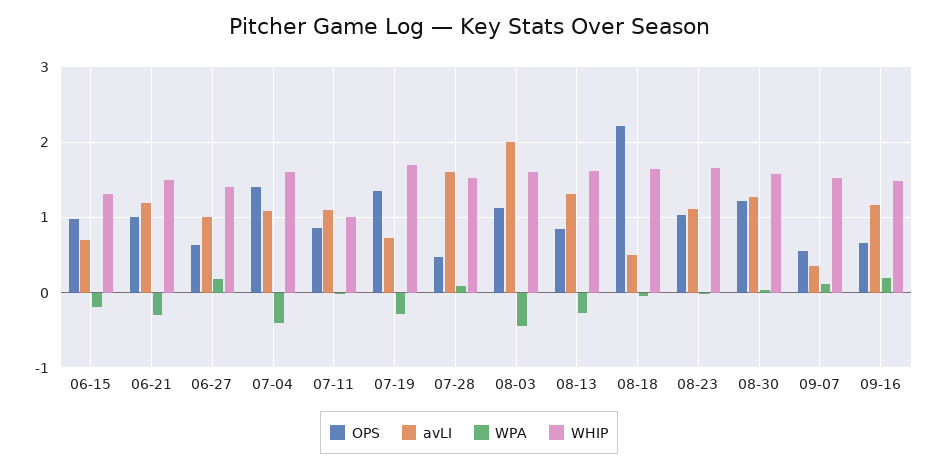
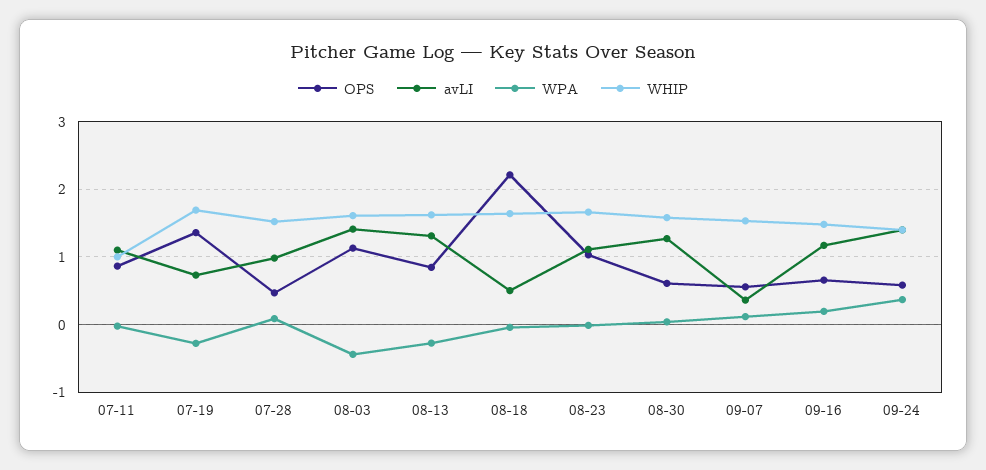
OPS, 06-15: 1 -> none
avLI, 06-15: 0.7 -> none
WPA, 06-15: -0.2 -> none
WHIP, 06-15: 1.3 -> none
OPS, 06-21: 1 -> none
avLI, 06-21: 1.2 -> none
WPA, 06-21: -0.3 -> none
WHIP, 06-21: 1.5 -> none
OPS, 06-27: 0.6 -> none
avLI, 06-27: 1 -> none
WPA, 06-27: 0.2 -> none
WHIP, 06-27: 1.4 -> none
OPS, 07-04: 1.4 -> none
avLI, 07-04: 1.1 -> none
WPA, 07-04: -0.4 -> none
WHIP, 07-04: 1.6 -> none
avLI, 07-28: 1.6 -> 1
avLI, 08-03: 2 -> 1.4
OPS, 08-30: 1.2 -> 0.6
OPS, 09-24: none -> 0.6
avLI, 09-24: none -> 1.4
WPA, 09-24: none -> 0.4
WHIP, 09-24: none -> 1.4

